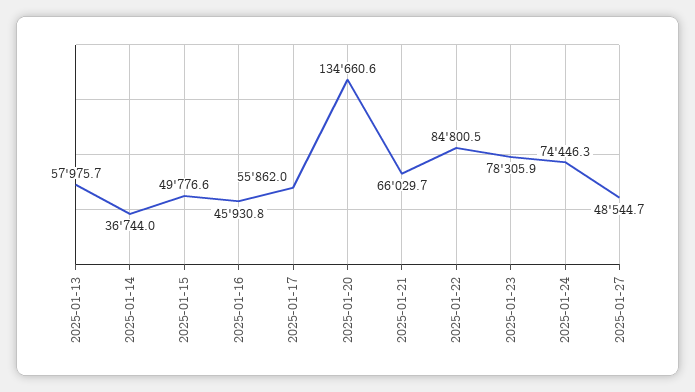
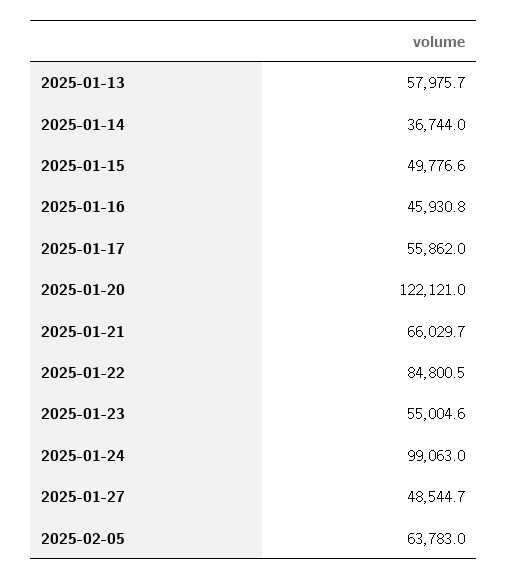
2025-01-20: 134660.6 -> 122121
2025-01-23: 78305.9 -> 55004.6
2025-01-24: 74446.3 -> 99063
2025-02-05: none -> 63783

